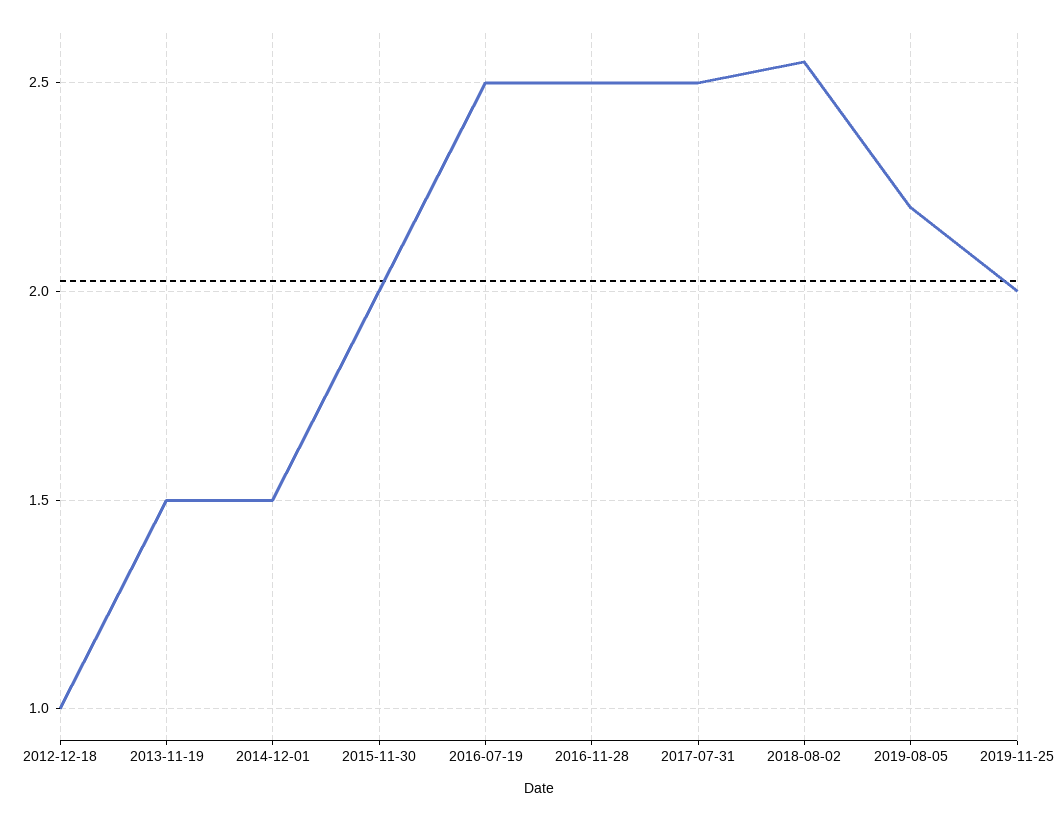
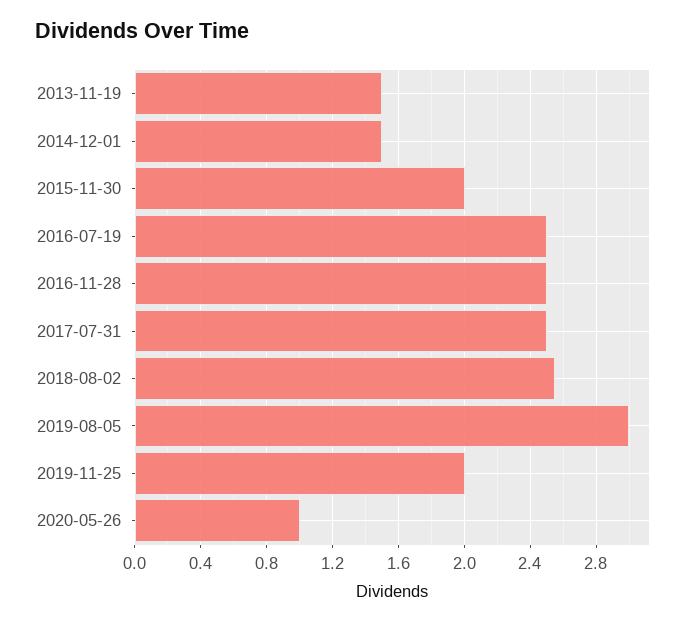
2012-12-18: 1 -> none
2019-08-05: 2.2 -> 3
2020-05-26: none -> 1

